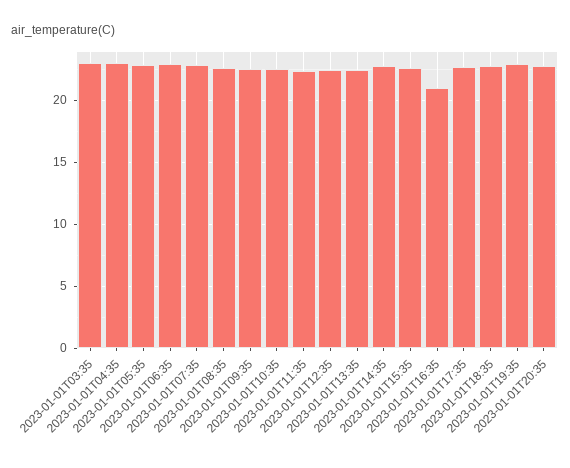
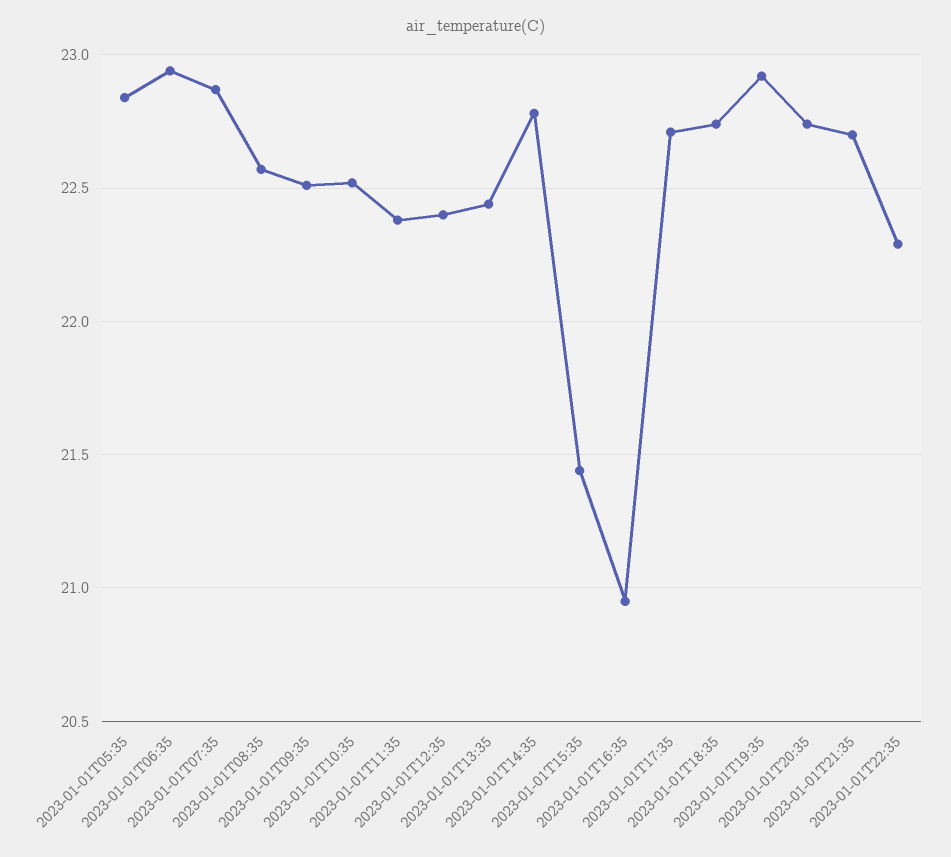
2023-01-01T03:35: 23 -> none
2023-01-01T04:35: 23 -> none
2023-01-01T15:35: 22.5 -> 21.45
2023-01-01T21:35: none -> 22.7
2023-01-01T22:35: none -> 22.3

